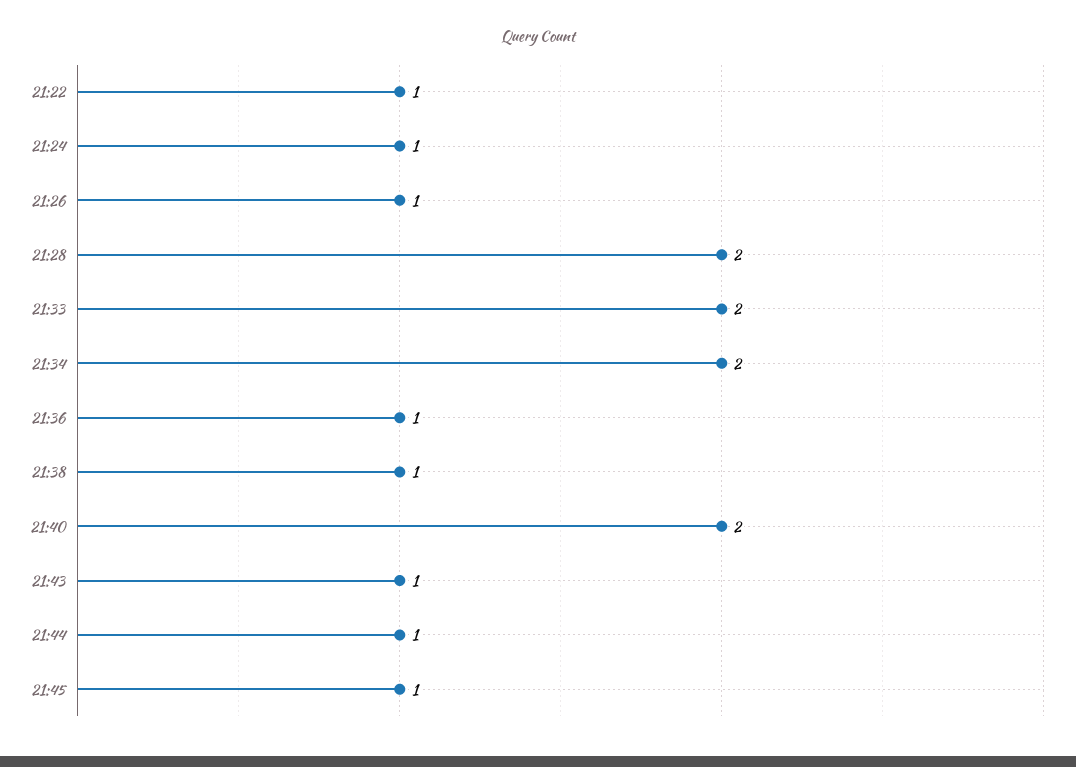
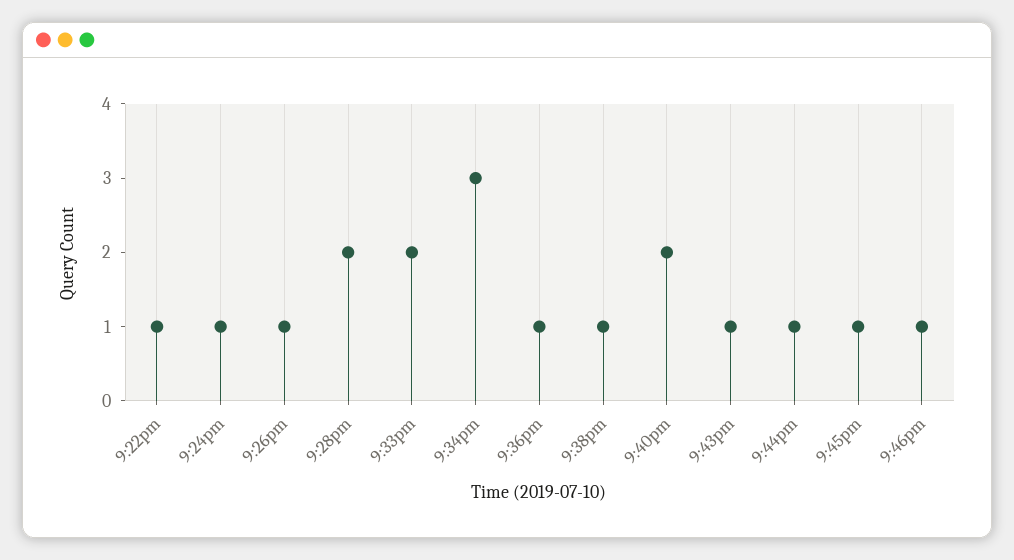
21:34: 2 -> 3
9:46pm: none -> 1

